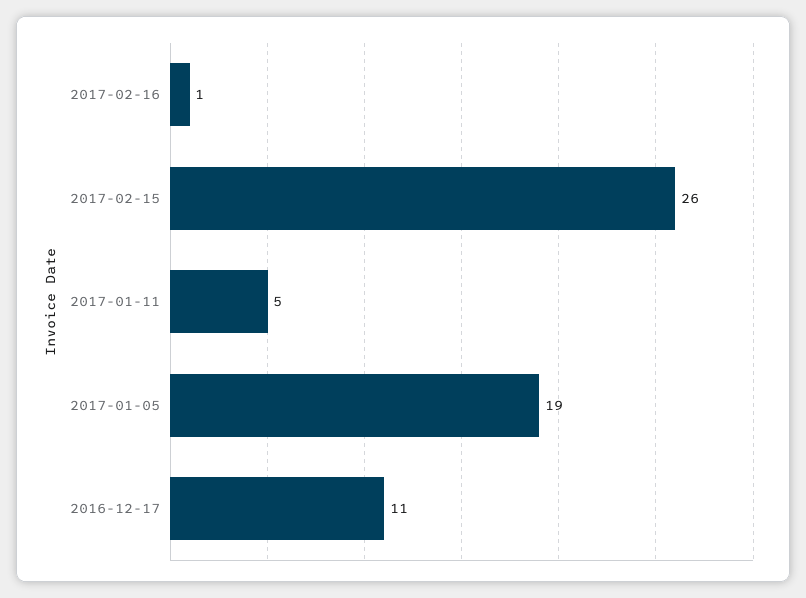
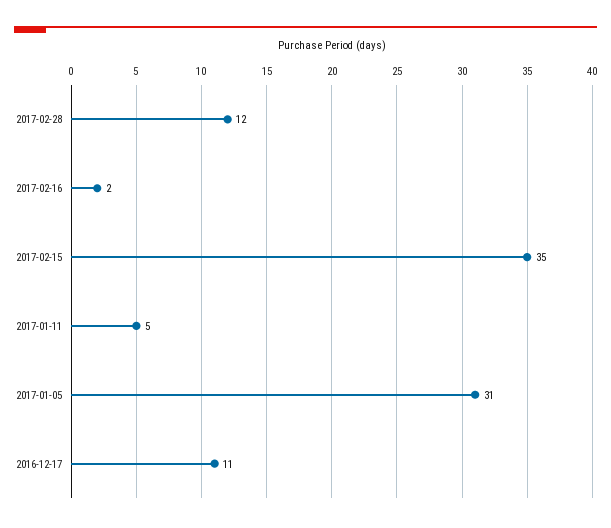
2017-02-16: 1 -> 2
2017-02-15: 26 -> 35
2017-01-05: 19 -> 31
2017-02-28: none -> 12

